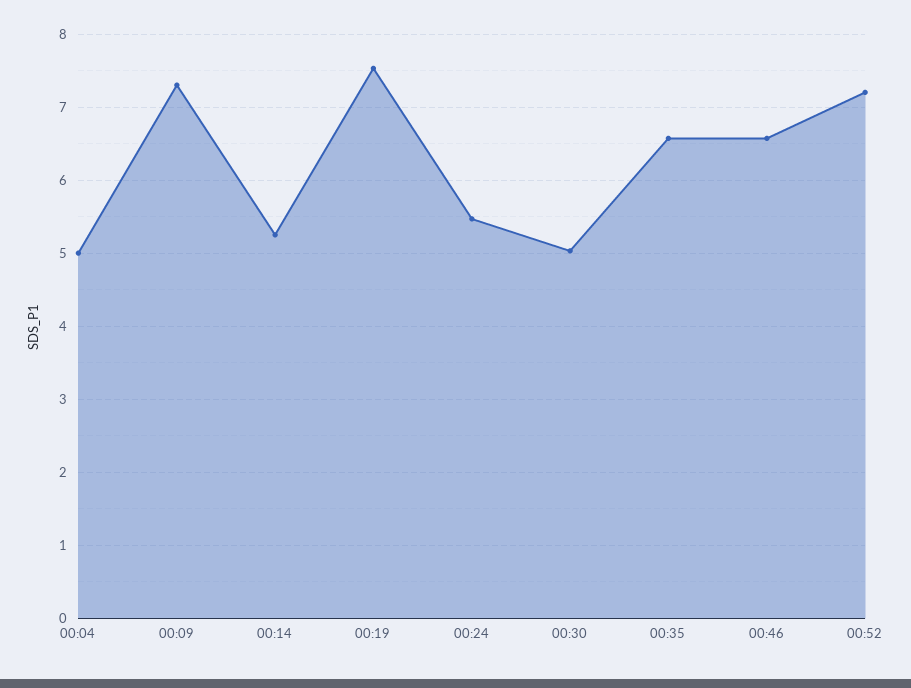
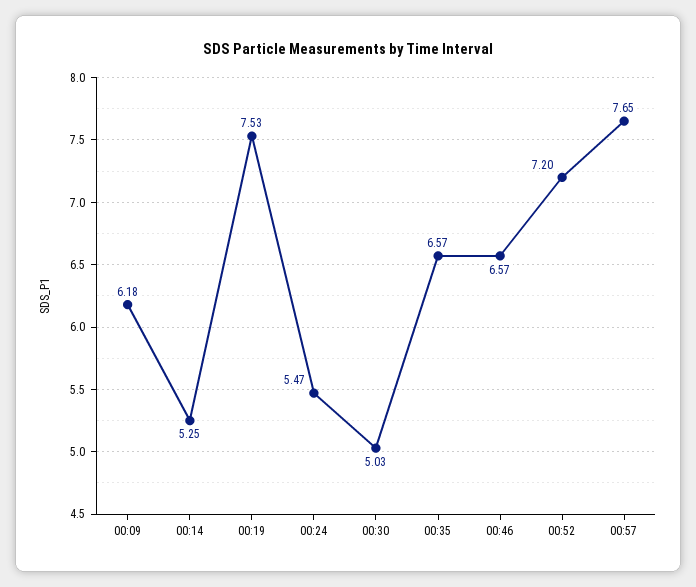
00:04: 5 -> none
00:09: 7.3 -> 6.18
00:57: none -> 7.65

